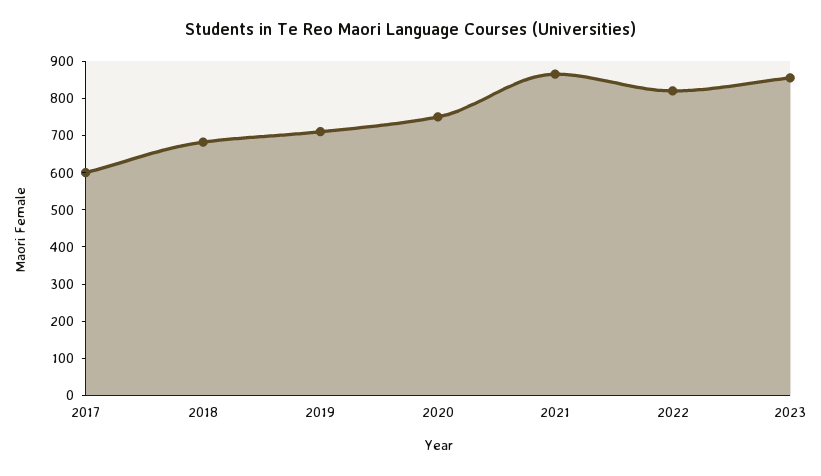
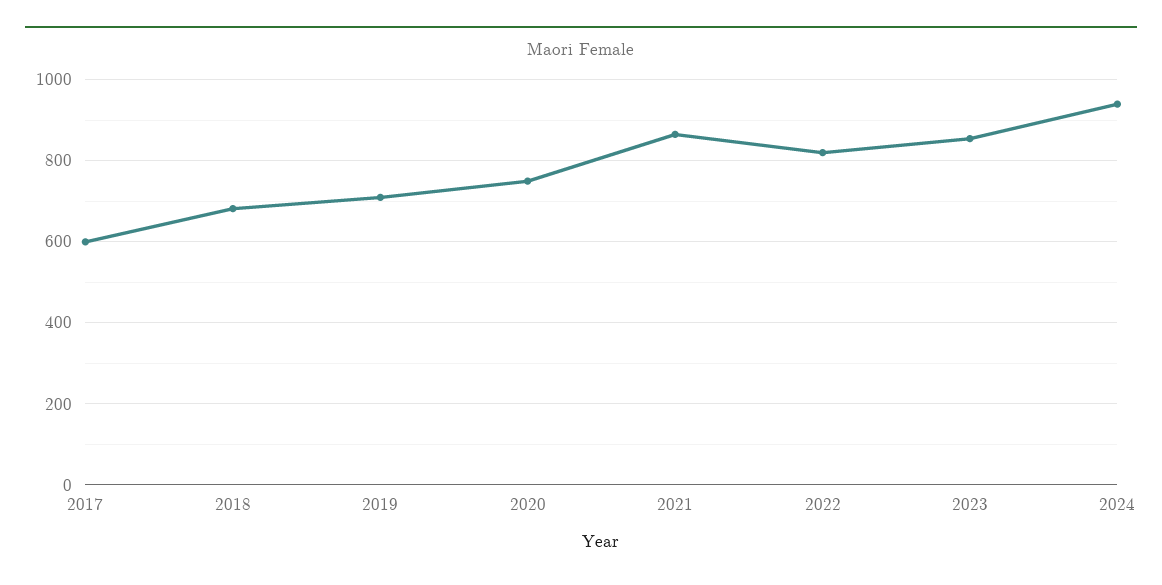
2024: none -> 940

